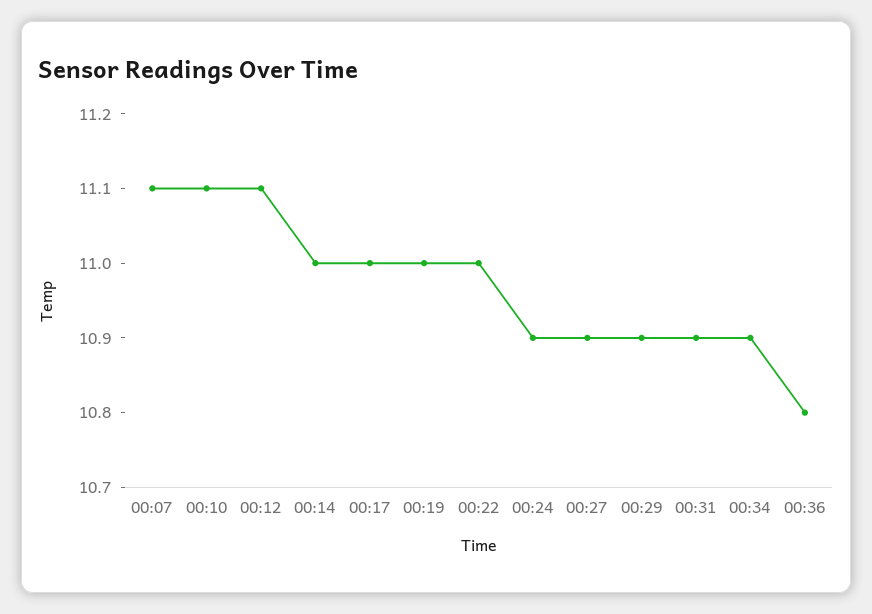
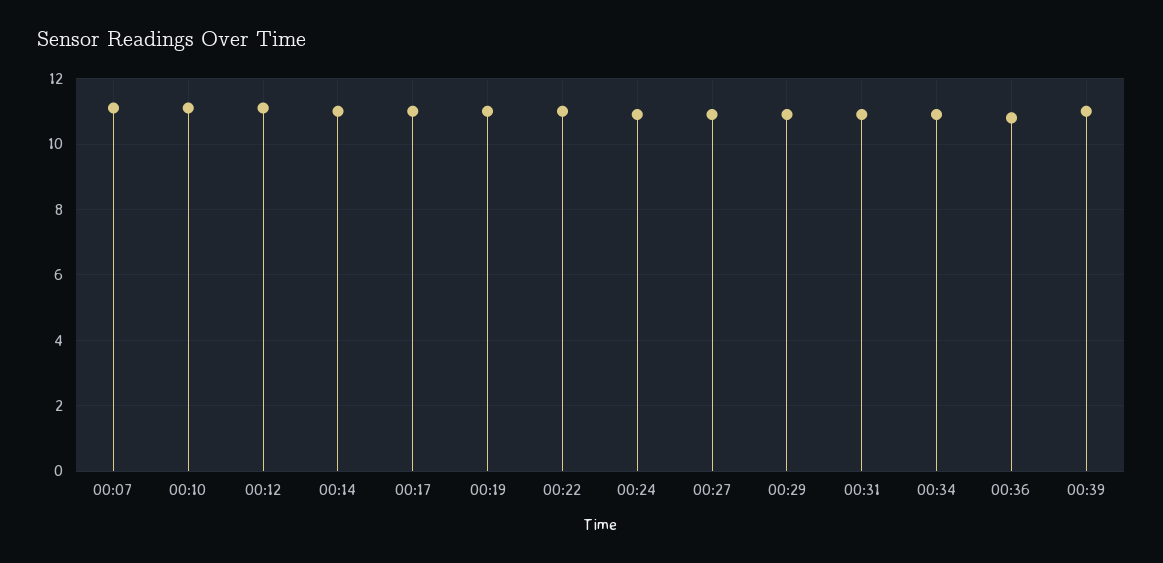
00:39: none -> 11

